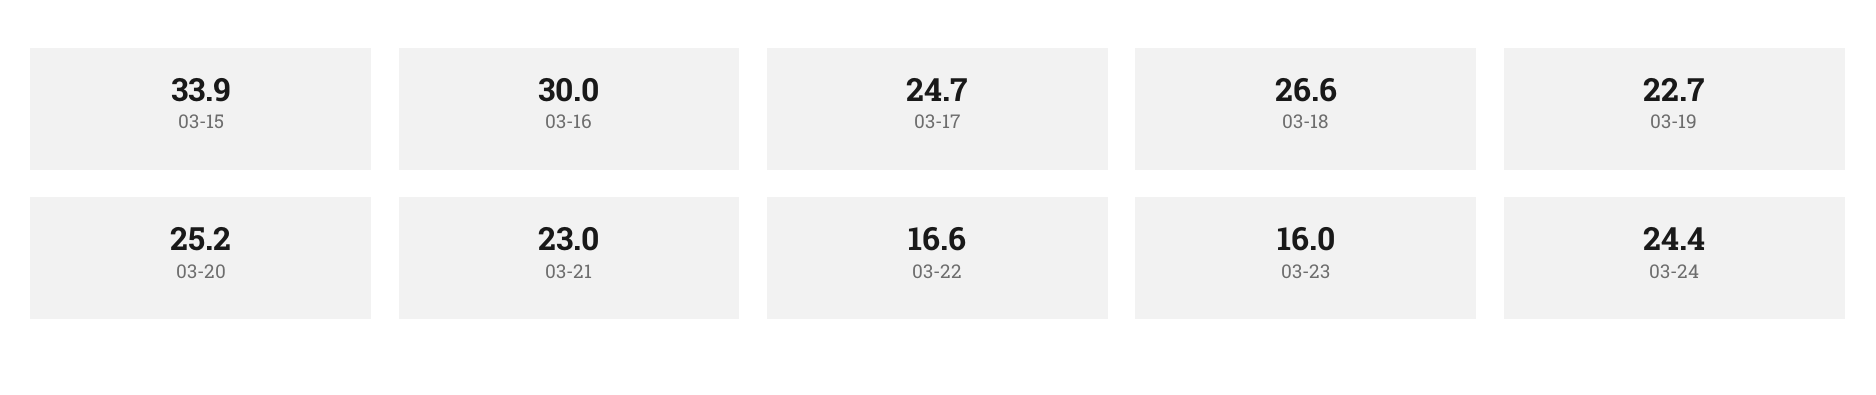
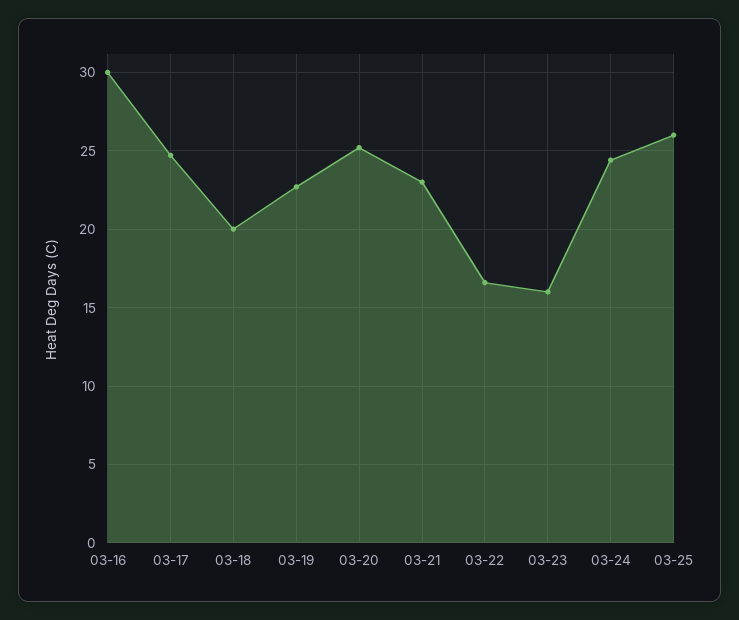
03-15: 33.9 -> none
03-18: 26.6 -> 20
03-25: none -> 26

